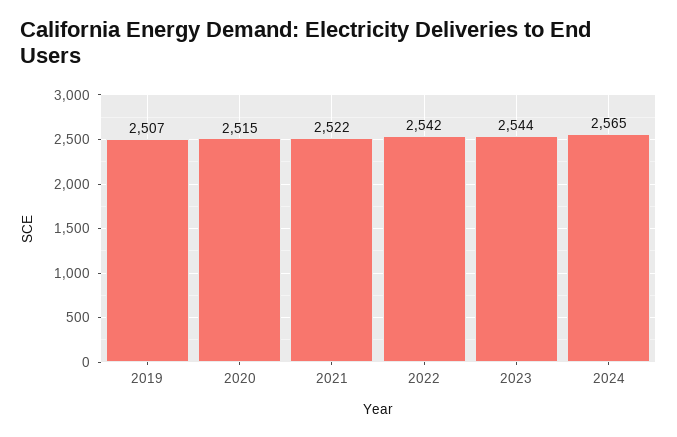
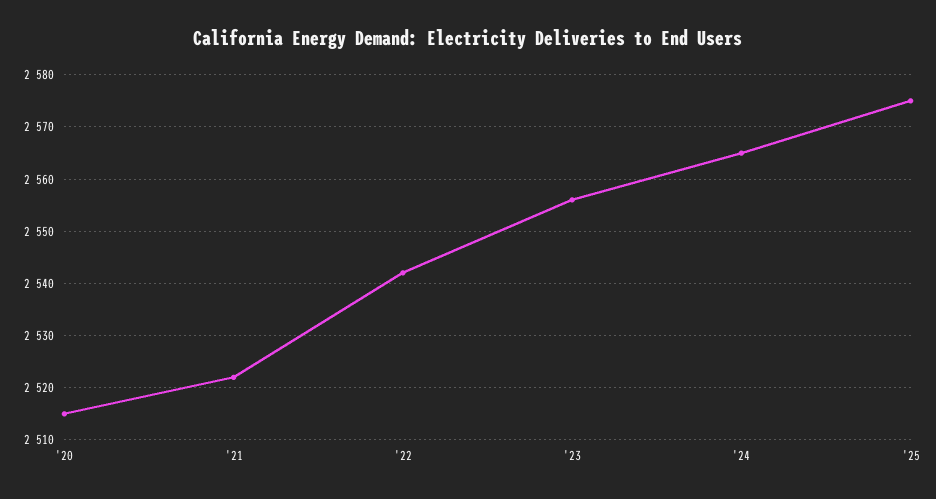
2019: 2507 -> none
2023: 2544 -> 2555
'25: none -> 2575

